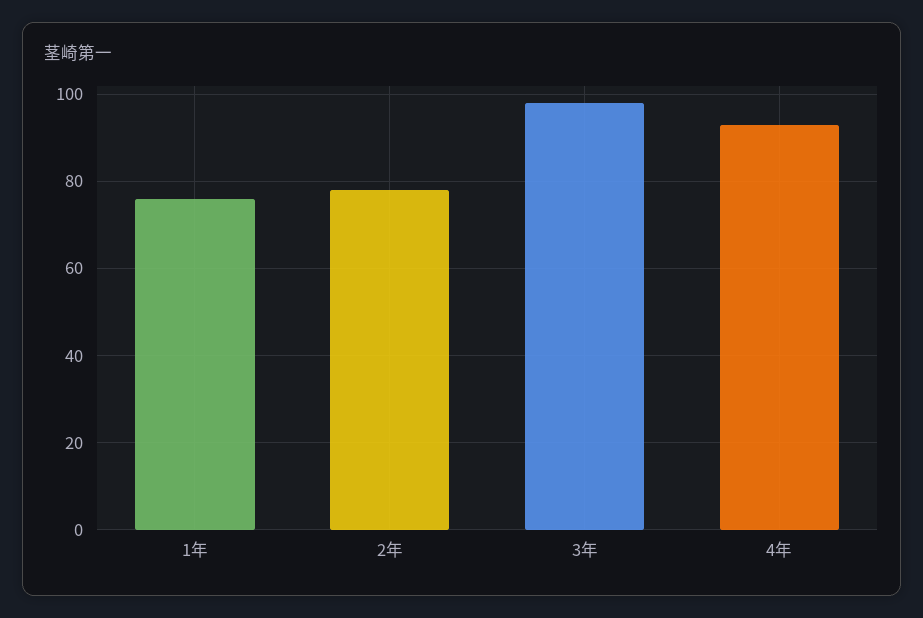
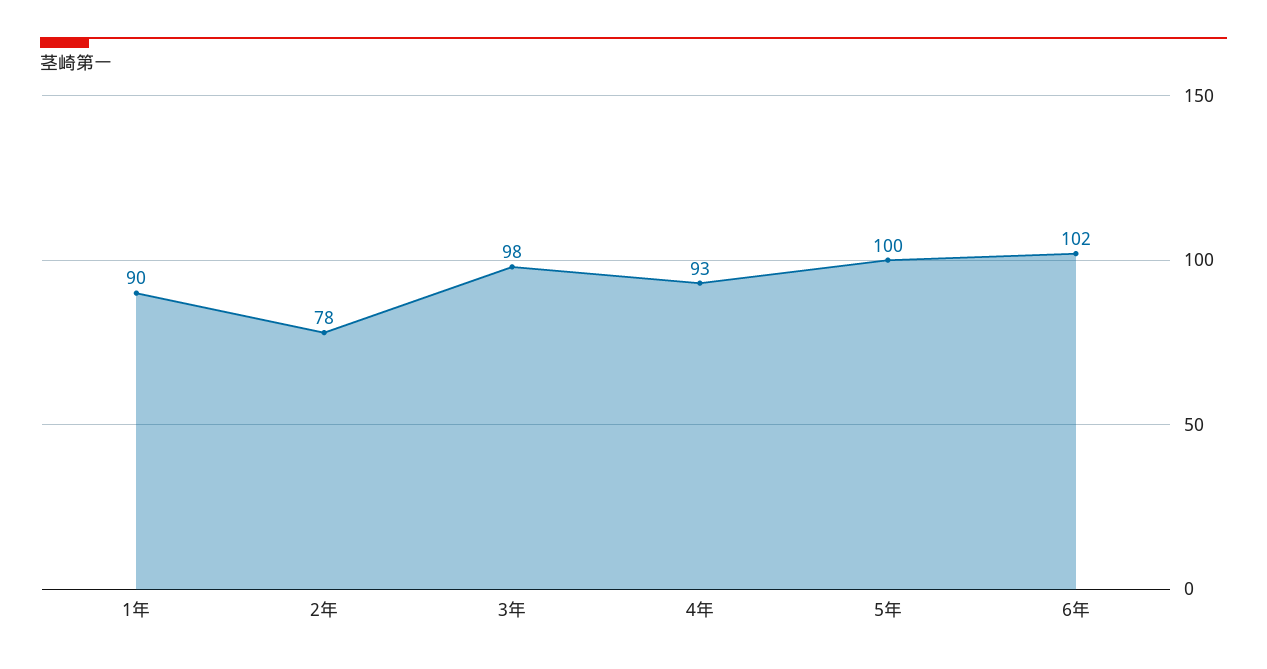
1年: 75 -> 90
5年: none -> 100
6年: none -> 102

